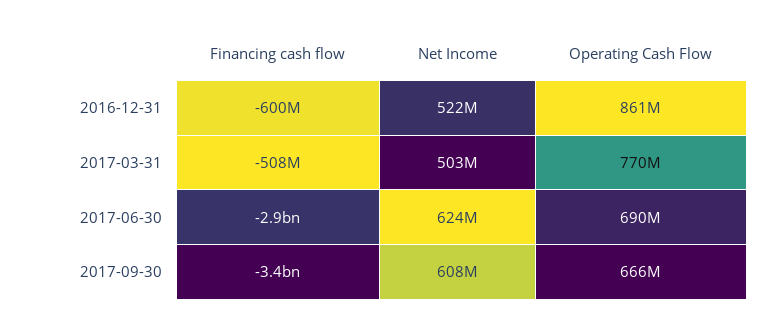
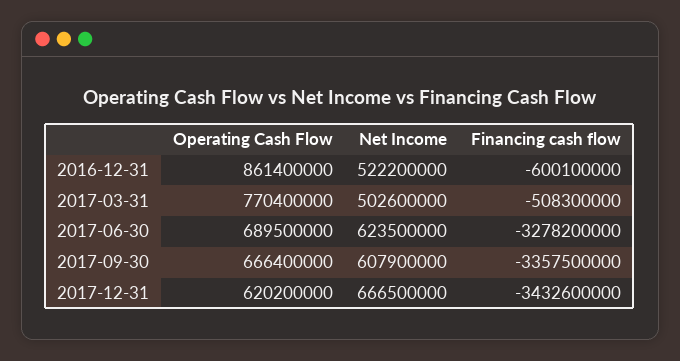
Financing cash flow, 2017-06-30: -2900000000 -> -3278200000
Operating Cash Flow, 2017-12-31: none -> 620200000
Net Income, 2017-12-31: none -> 666500000
Financing cash flow, 2017-12-31: none -> -3432600000

